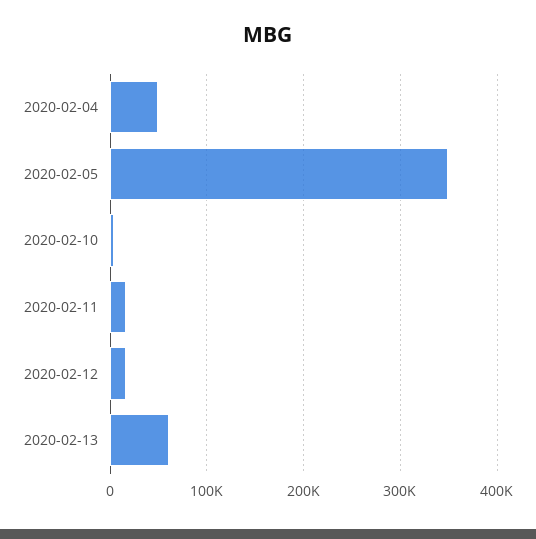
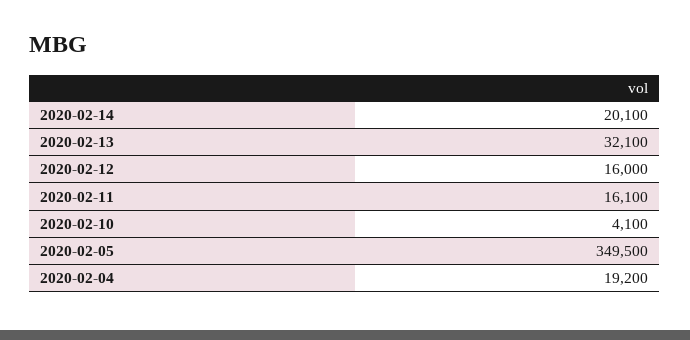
2020-02-04: 50000 -> 19200
2020-02-13: 60000 -> 32100
2020-02-14: none -> 20100

